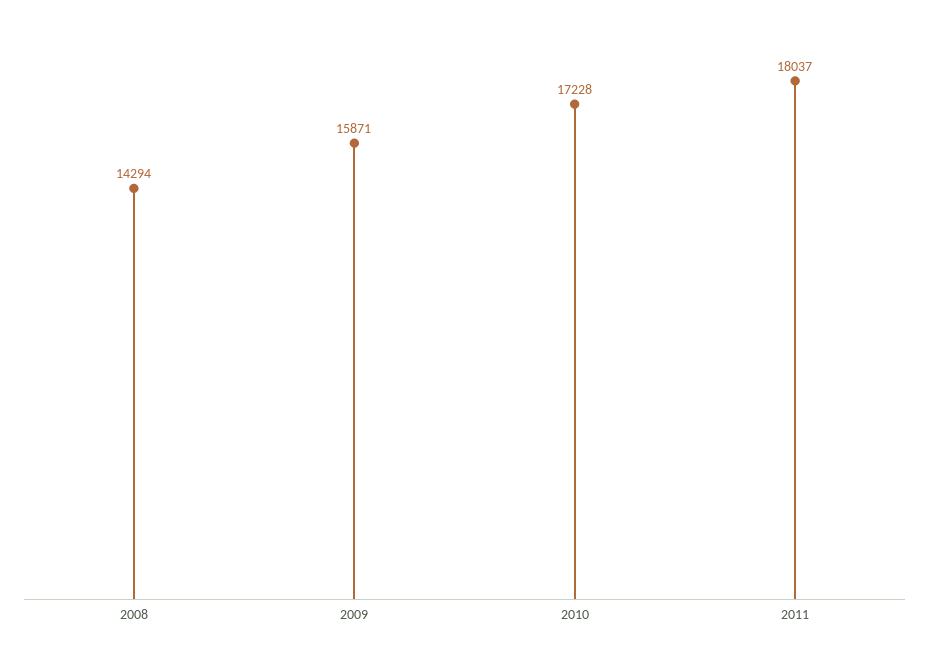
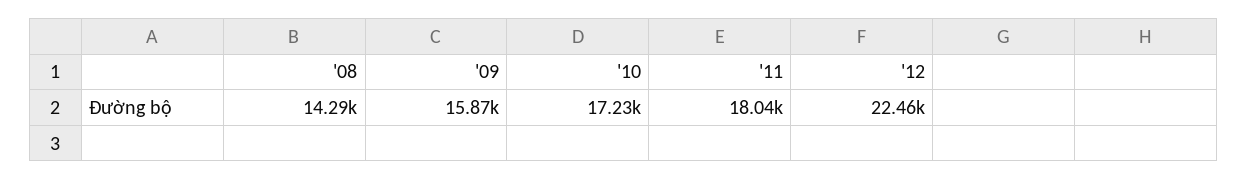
'12: none -> 22460

